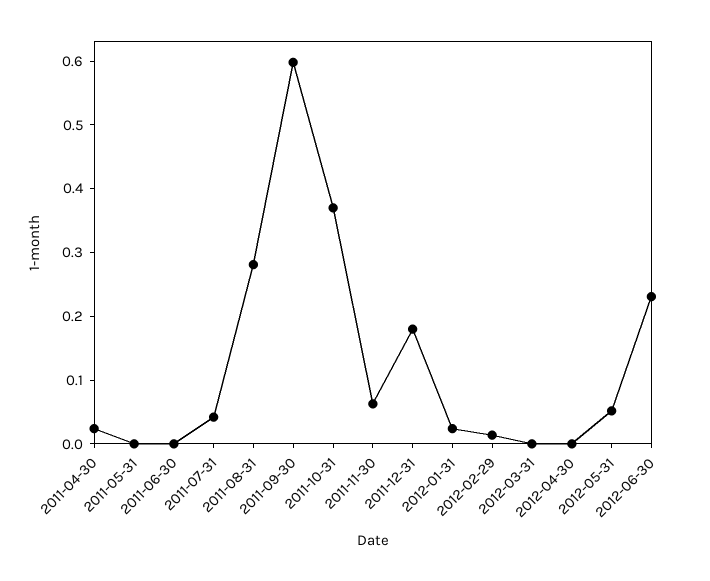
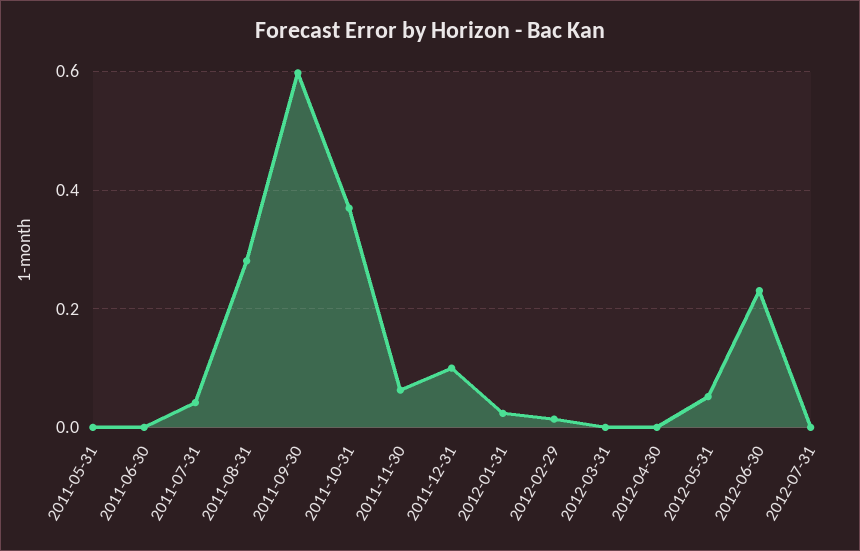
2011-04-30: 0.02 -> none
2011-12-31: 0.18 -> 0.1
2012-07-31: none -> 0

